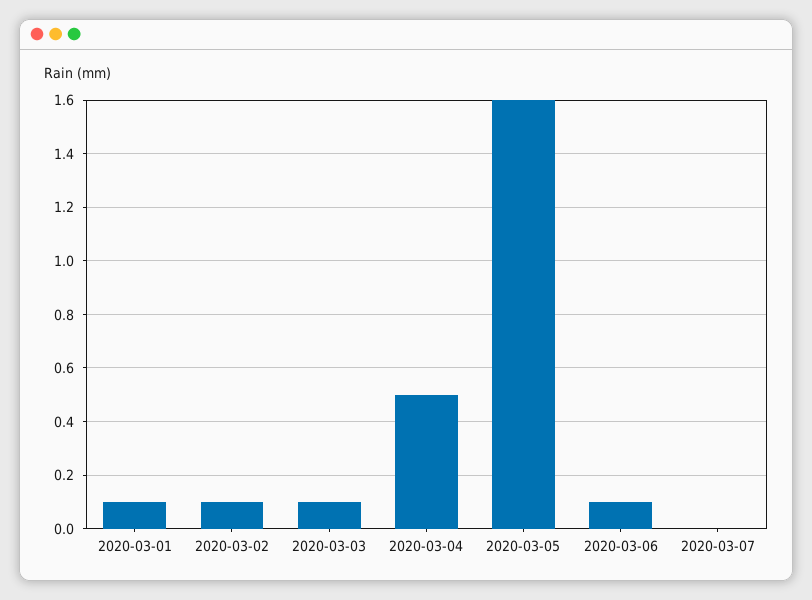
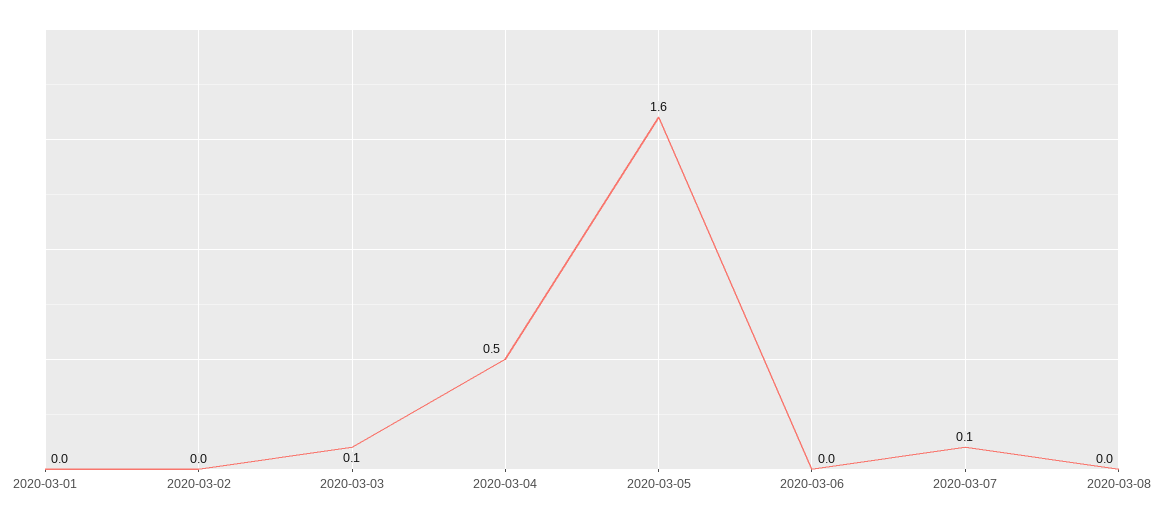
2020-03-01: 0.1 -> 0
2020-03-02: 0.1 -> 0
2020-03-06: 0.1 -> 0
2020-03-07: 0 -> 0.1
2020-03-08: none -> 0

